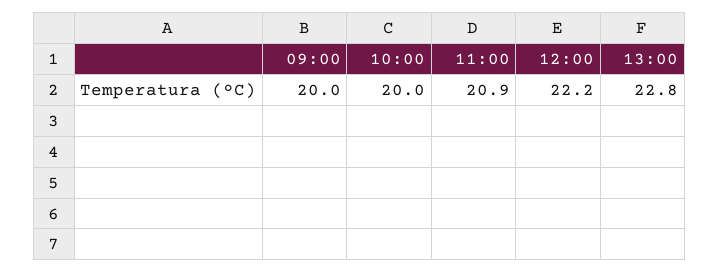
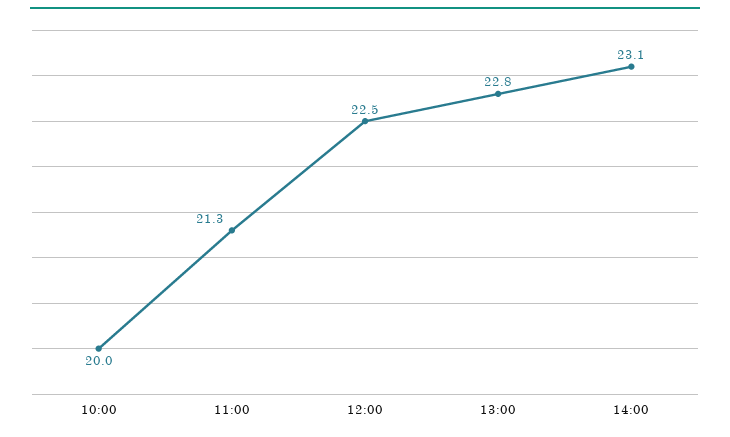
09:00: 20 -> none
11:00: 20.9 -> 21.3
12:00: 22.2 -> 22.5
14:00: none -> 23.1

